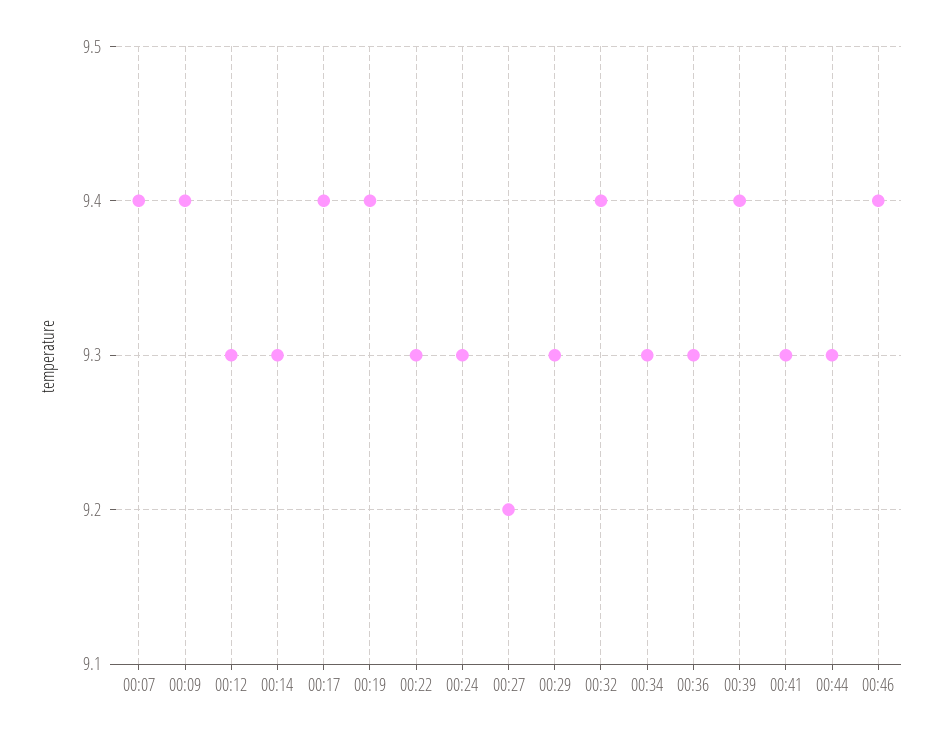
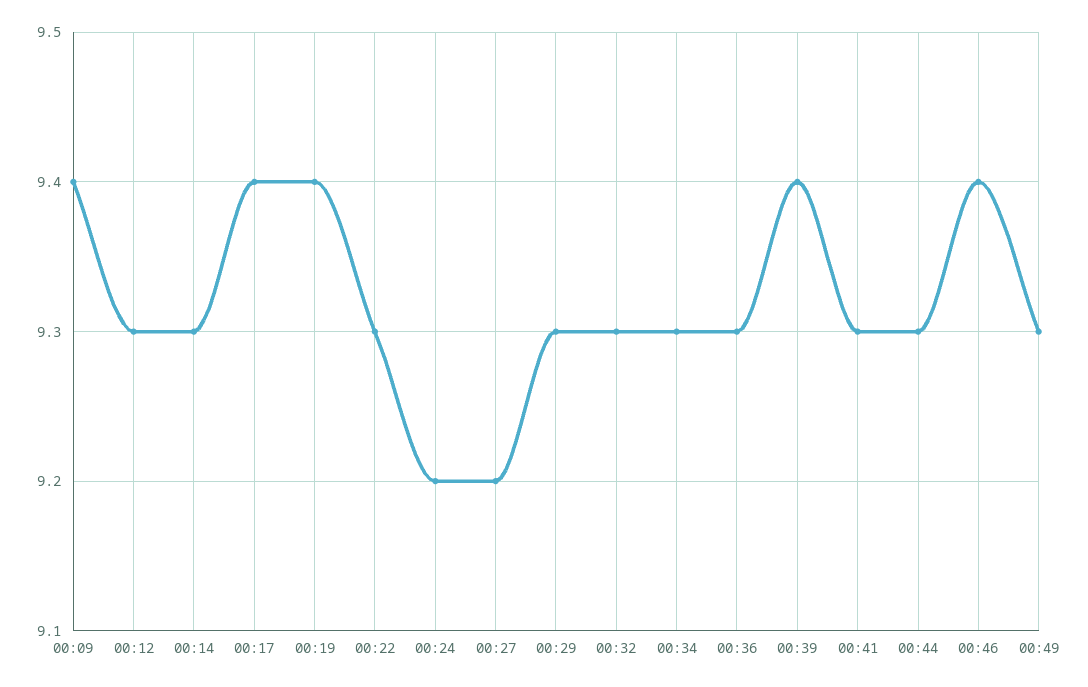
00:07: 9.4 -> none
00:24: 9.3 -> 9.2
00:32: 9.4 -> 9.3
00:49: none -> 9.3

